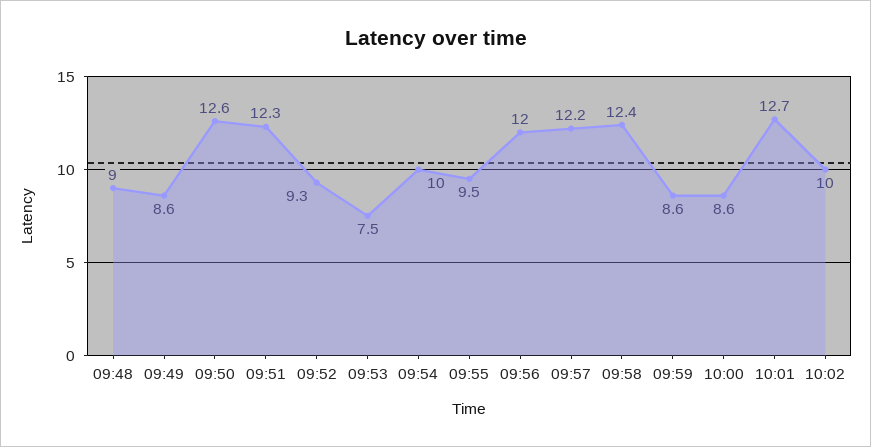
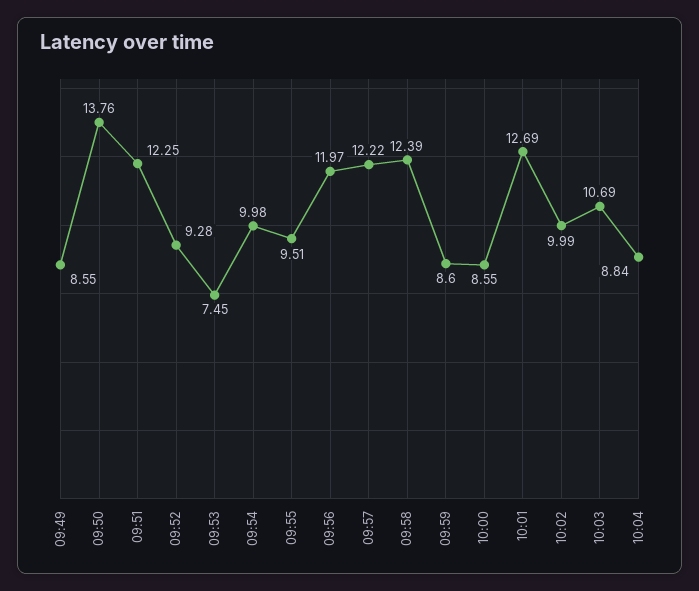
09:48: 9 -> none
09:50: 12.6 -> 13.76
10:03: none -> 10.69
10:04: none -> 8.84

